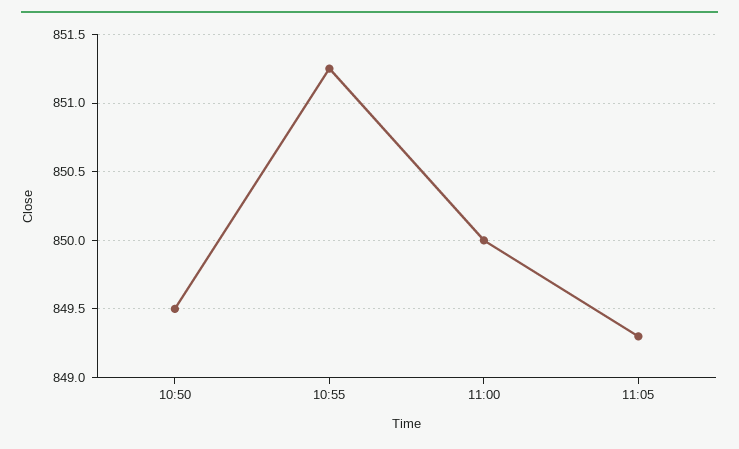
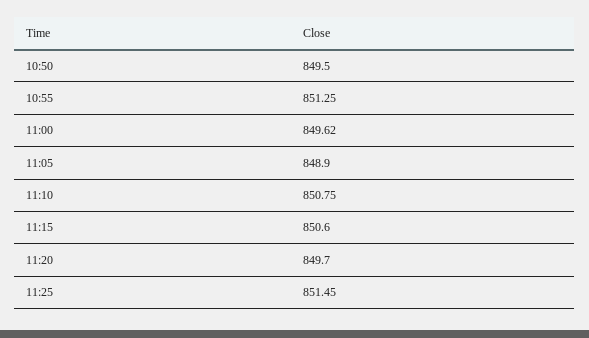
11:00: 850 -> 849.62
11:05: 849.3 -> 848.9
11:10: none -> 850.75
11:15: none -> 850.6
11:20: none -> 849.7
11:25: none -> 851.45

